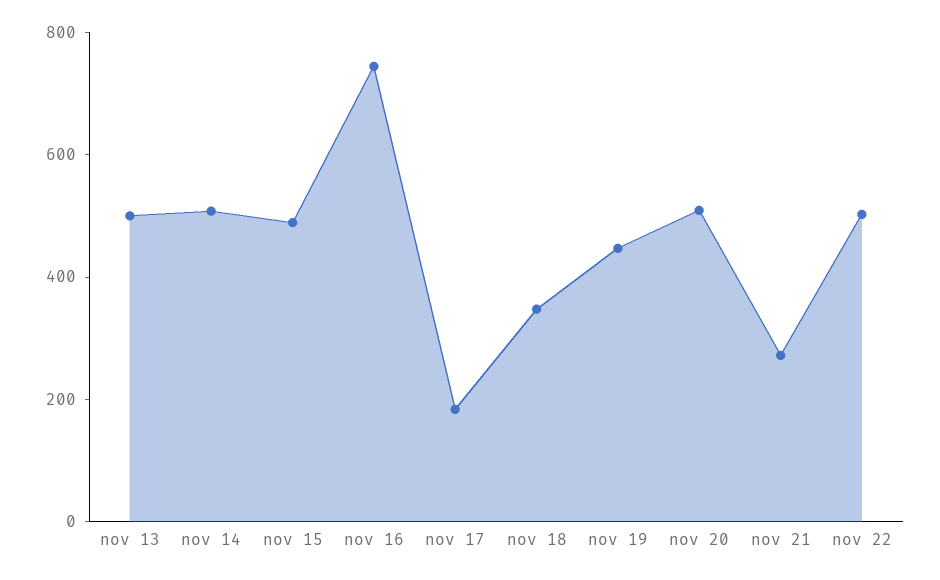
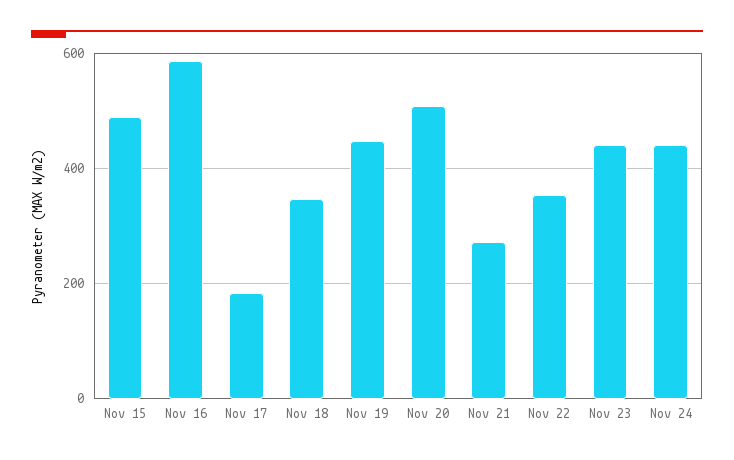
nov 13: 500 -> none
nov 14: 500 -> none
nov 16: 750 -> 580
nov 22: 500 -> 360
Nov 23: none -> 440
Nov 24: none -> 440

